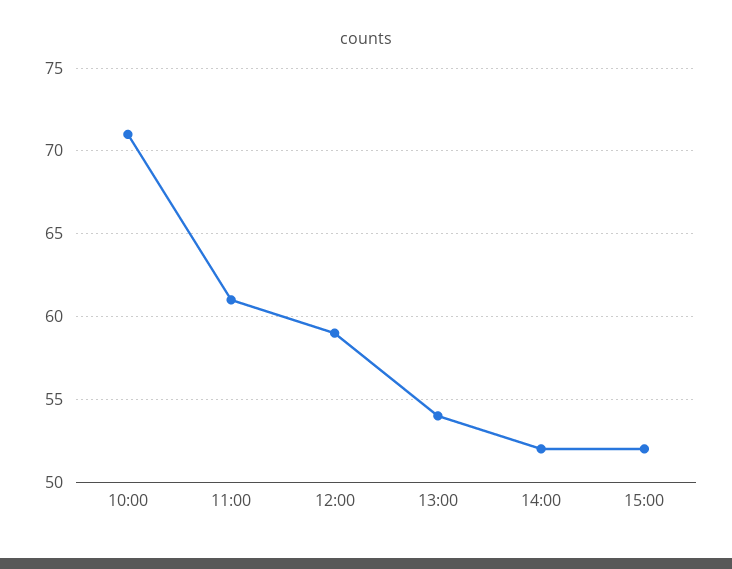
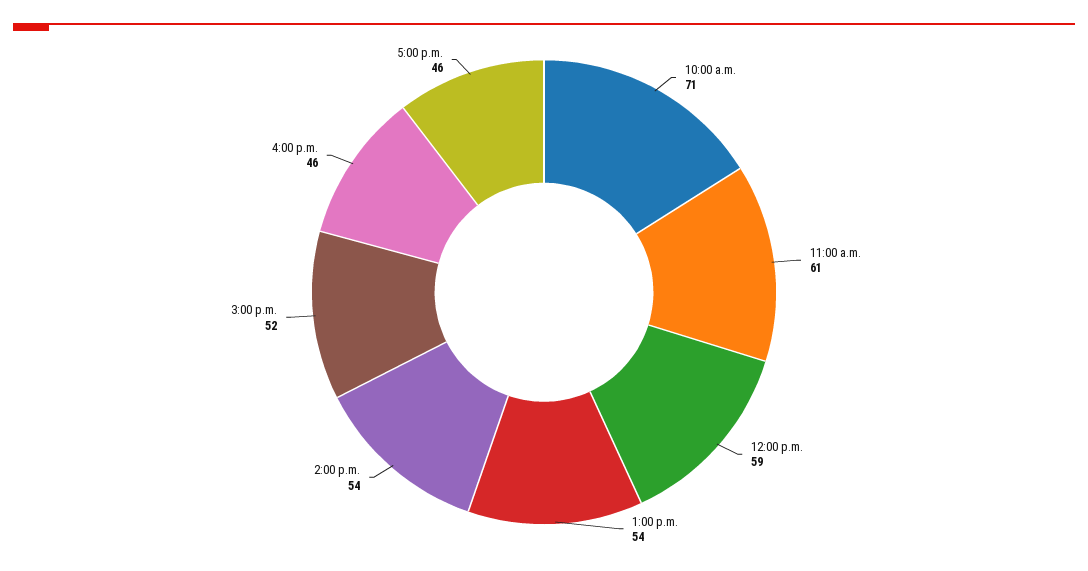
14:00: 52 -> 54
4:00 p.m.: none -> 46
5:00 p.m.: none -> 46

